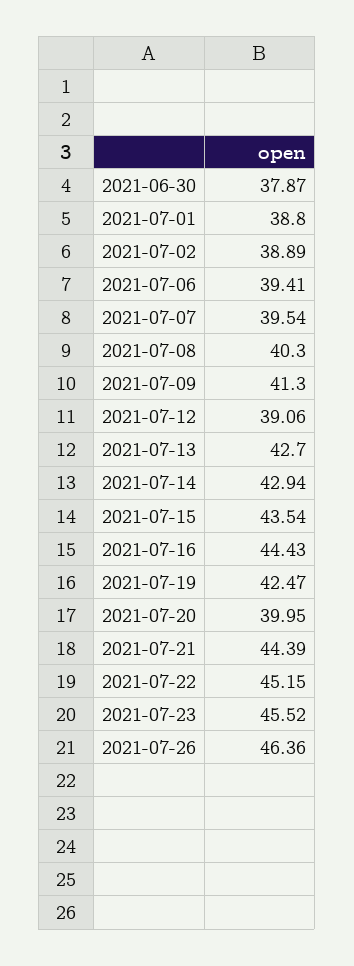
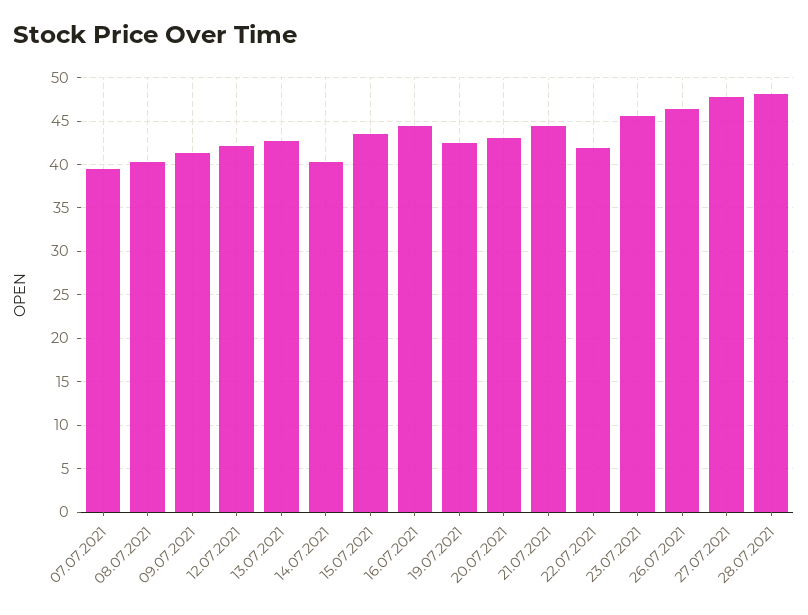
2021-06-30: 37.87 -> none
2021-07-01: 38.8 -> none
2021-07-02: 38.89 -> none
2021-07-06: 39.41 -> none
2021-07-12: 39.06 -> 42
2021-07-14: 42.94 -> 40
2021-07-20: 39.95 -> 43
2021-07-22: 45.15 -> 42
27.07.2021: none -> 48
28.07.2021: none -> 48

